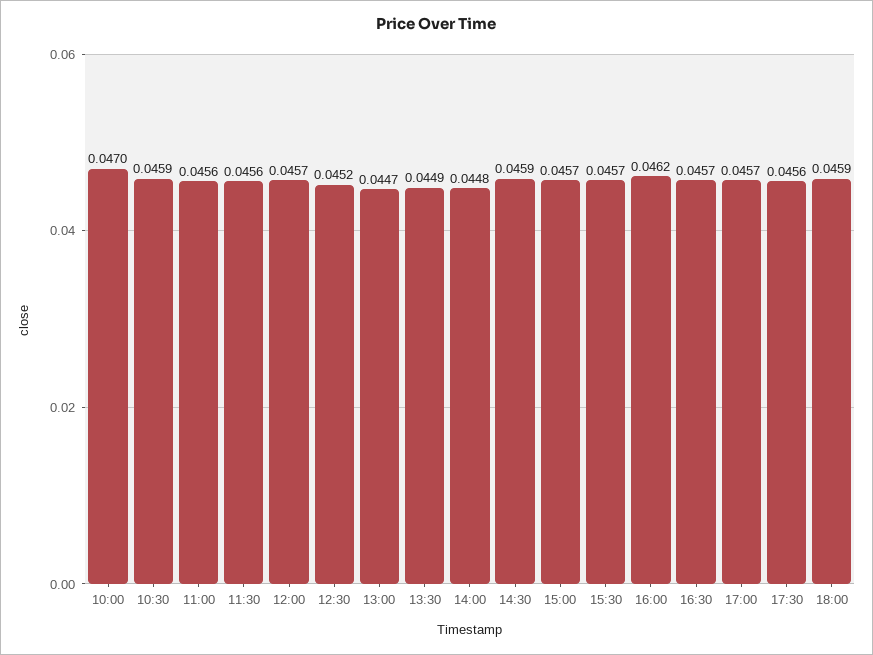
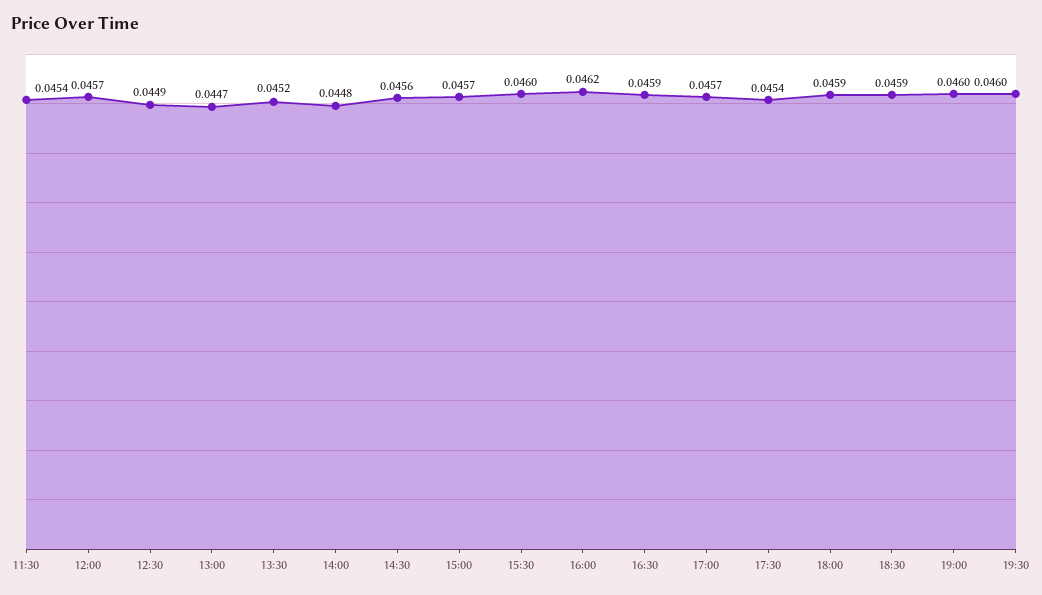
10:00: 0.047 -> none
10:30: 0.0459 -> none
11:00: 0.0456 -> none
11:30: 0.0456 -> 0.0454
12:30: 0.0452 -> 0.0449
13:30: 0.0449 -> 0.0452
14:30: 0.0459 -> 0.0456
15:30: 0.0457 -> 0.046
16:30: 0.0457 -> 0.0459
17:30: 0.0456 -> 0.0454
18:30: none -> 0.0459
19:00: none -> 0.046
19:30: none -> 0.046

